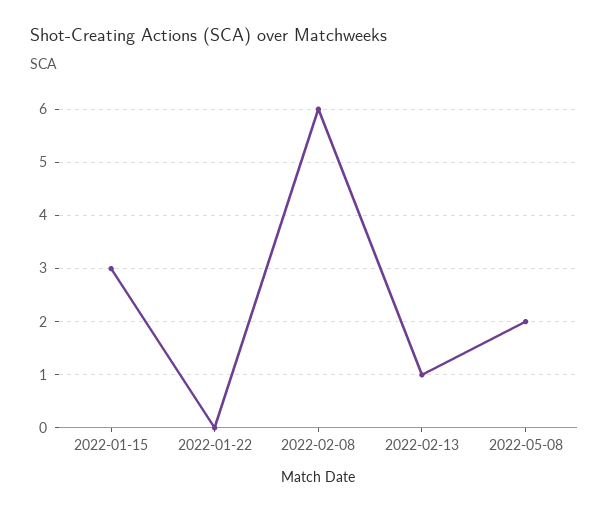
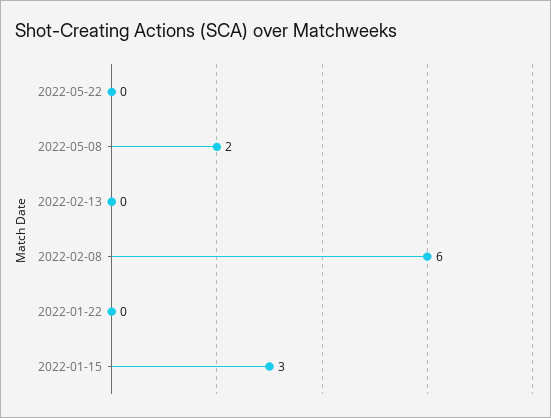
2022-02-13: 1 -> 0
2022-05-22: none -> 0

